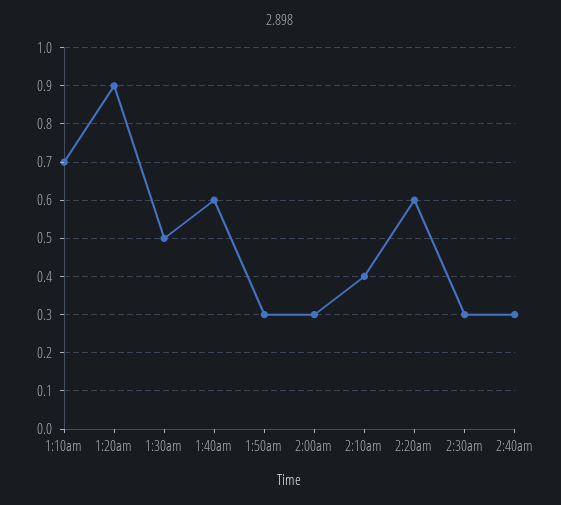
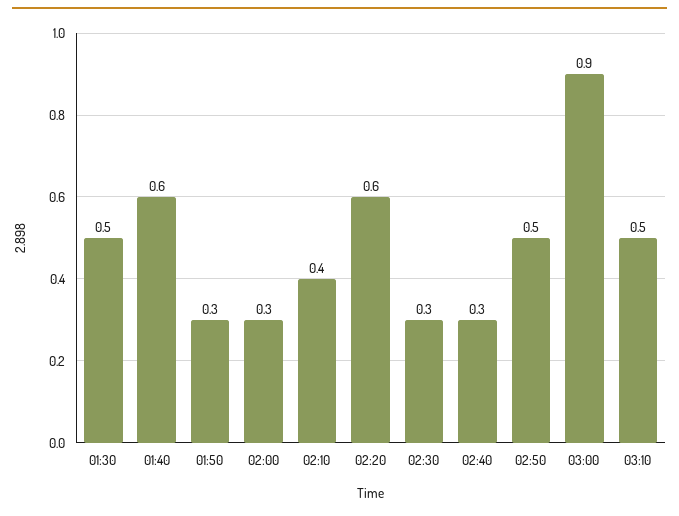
1:10am: 0.7 -> none
1:20am: 0.9 -> none
02:50: none -> 0.5
03:00: none -> 0.9
03:10: none -> 0.5

